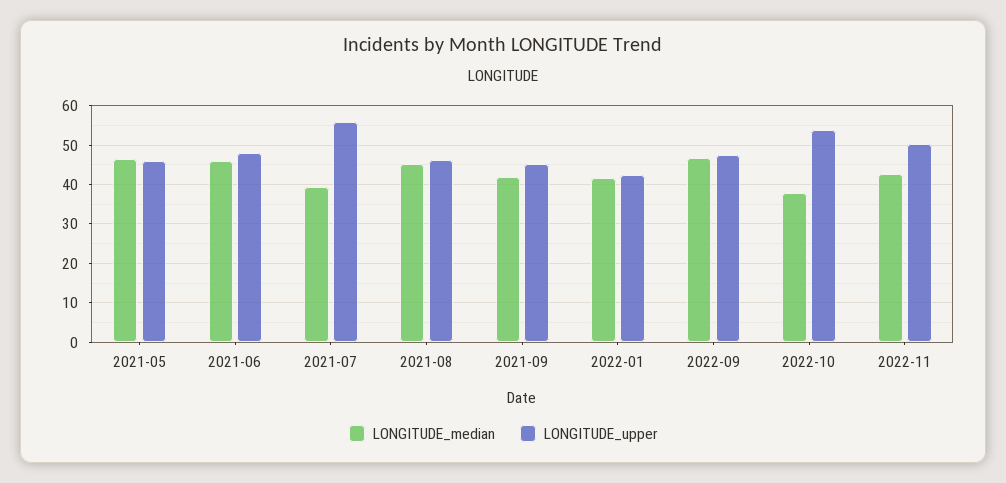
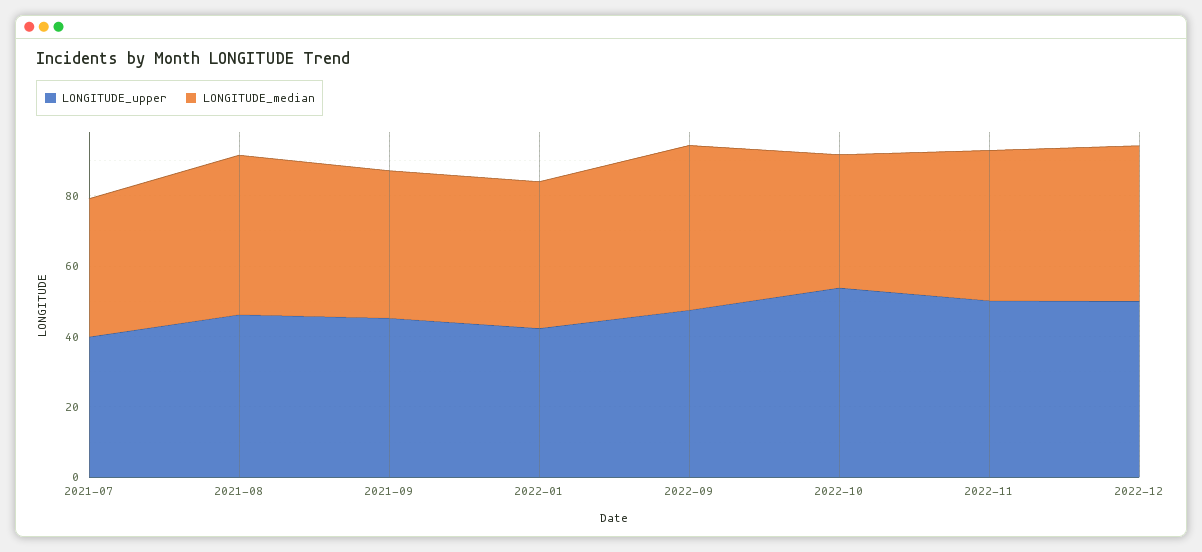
LONGITUDE_median, 2021-05: 46 -> none
LONGITUDE_upper, 2021-05: 46 -> none
LONGITUDE_median, 2021-06: 46 -> none
LONGITUDE_upper, 2021-06: 48 -> none
LONGITUDE_upper, 2021-07: 56 -> 40
LONGITUDE_upper, 2022-12: none -> 50
LONGITUDE_median, 2022-12: none -> 45

